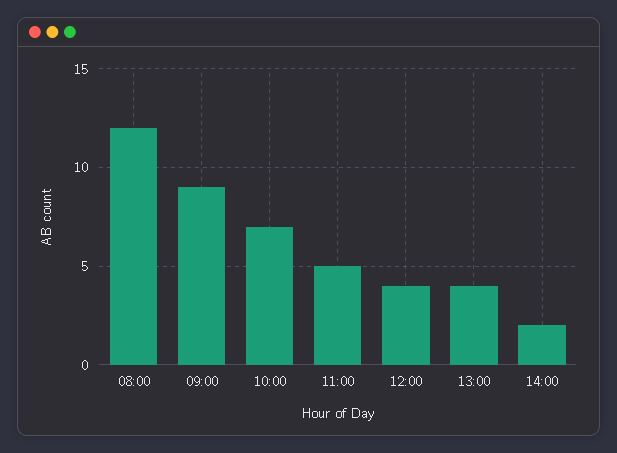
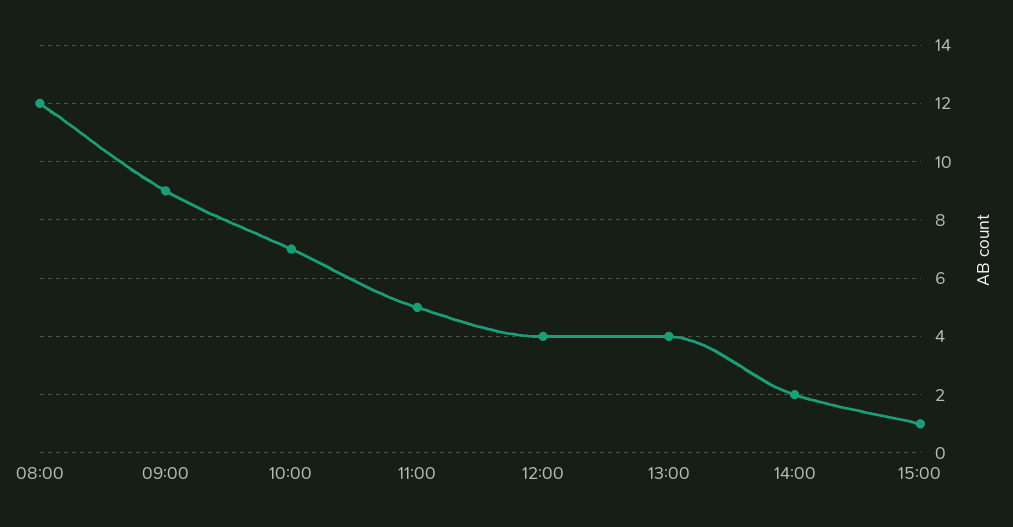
15:00: none -> 1

